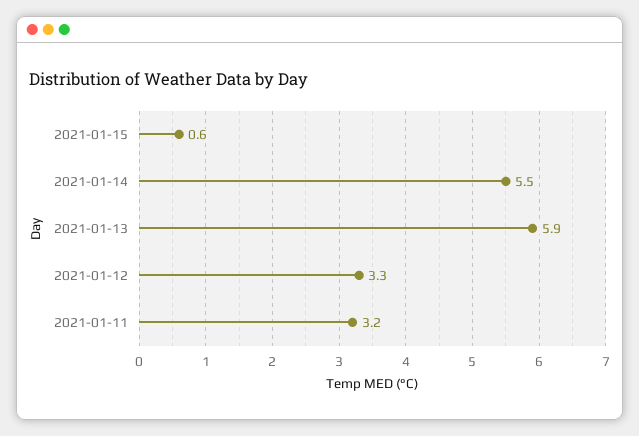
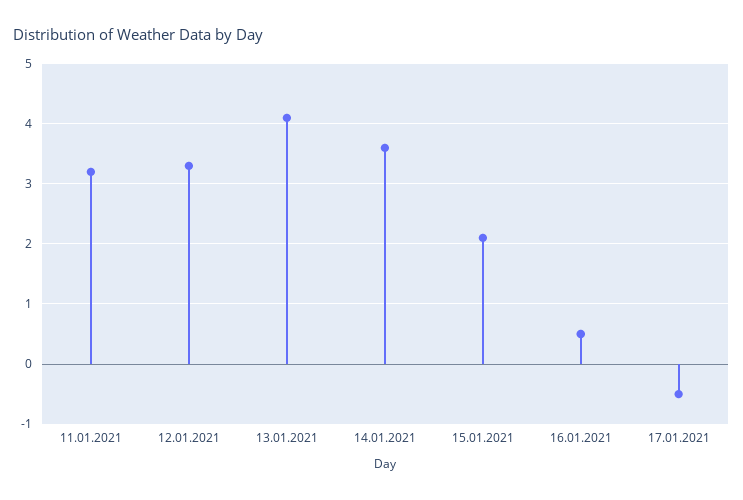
2021-01-15: 0.6 -> 2.1
2021-01-14: 5.5 -> 3.6
2021-01-13: 5.9 -> 4.1
16.01.2021: none -> 0.5
17.01.2021: none -> -0.5

